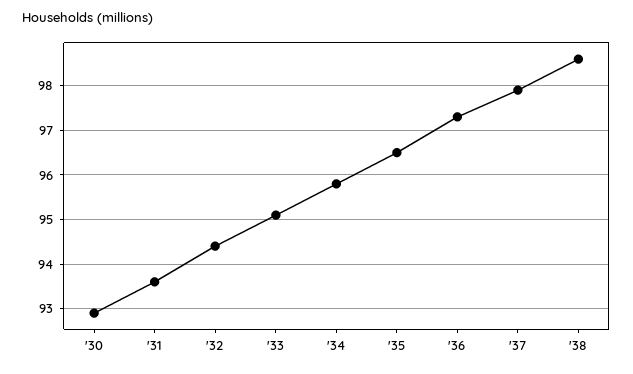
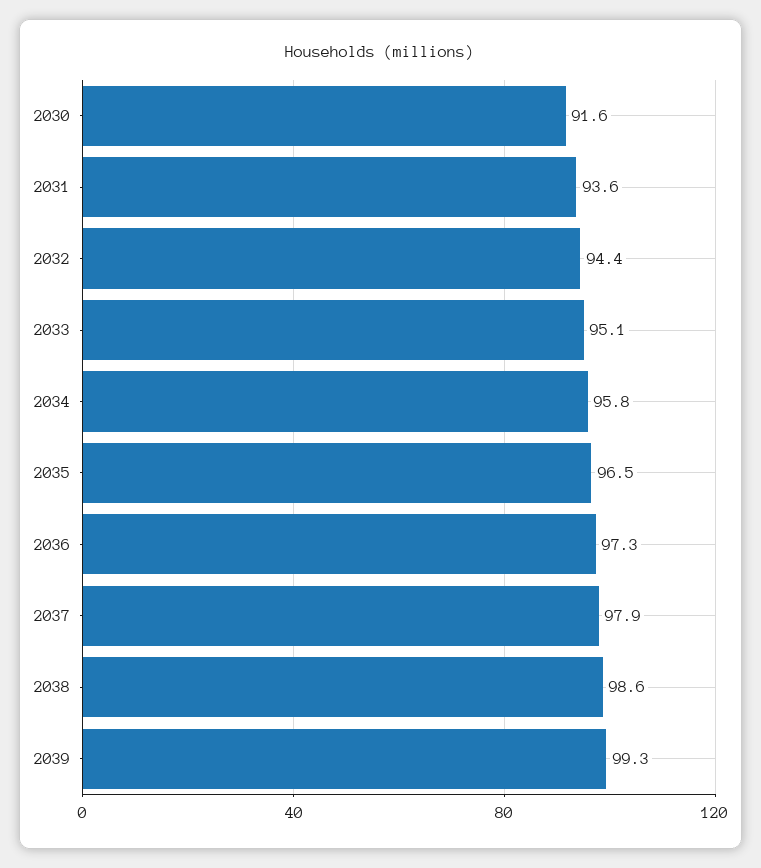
'30: 93 -> 91.6
2039: none -> 99.3

